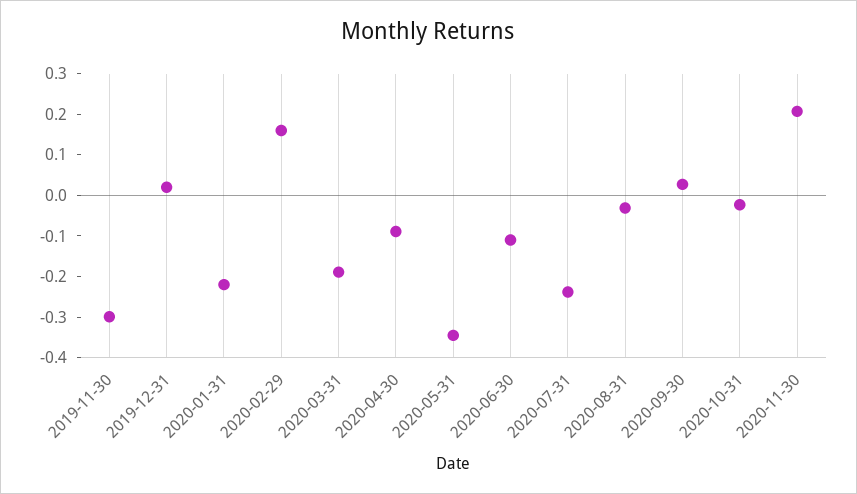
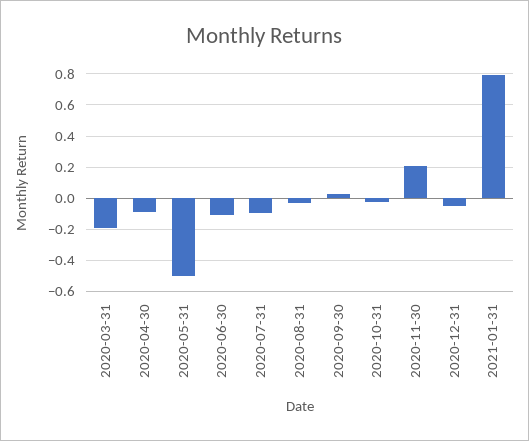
2019-11-30: -0.3 -> none
2019-12-31: 0.02 -> none
2020-01-31: -0.22 -> none
2020-02-29: 0.16 -> none
2020-05-31: -0.34 -> -0.5
2020-07-31: -0.24 -> -0.1
2020-12-31: none -> -0.05
2021-01-31: none -> 0.8

